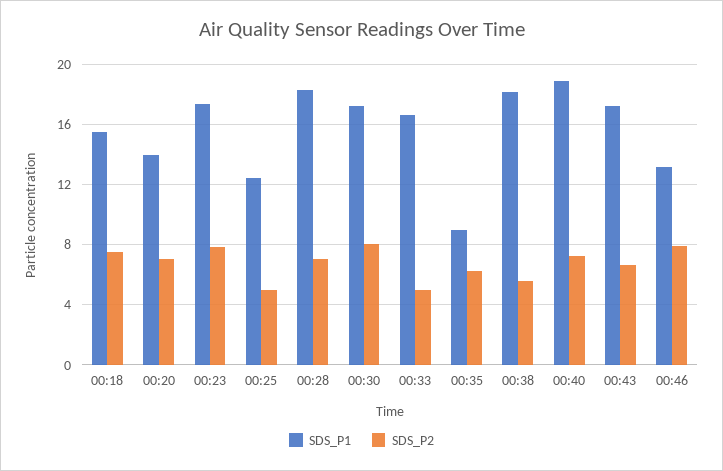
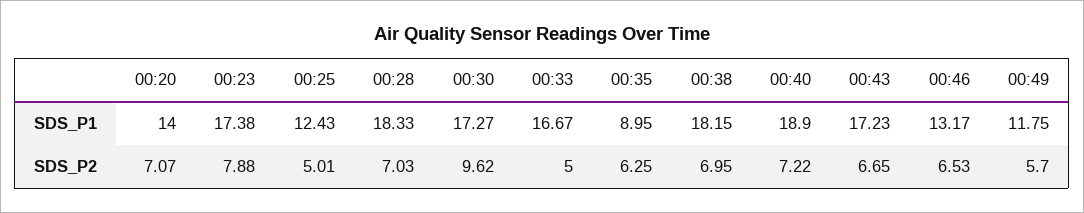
SDS_P1, 00:18: 15.5 -> none
SDS_P2, 00:18: 7.5 -> none
SDS_P2, 00:30: 8 -> 9.62
SDS_P2, 00:38: 5.5 -> 6.95
SDS_P2, 00:46: 8 -> 6.53
SDS_P1, 00:49: none -> 11.75
SDS_P2, 00:49: none -> 5.7

